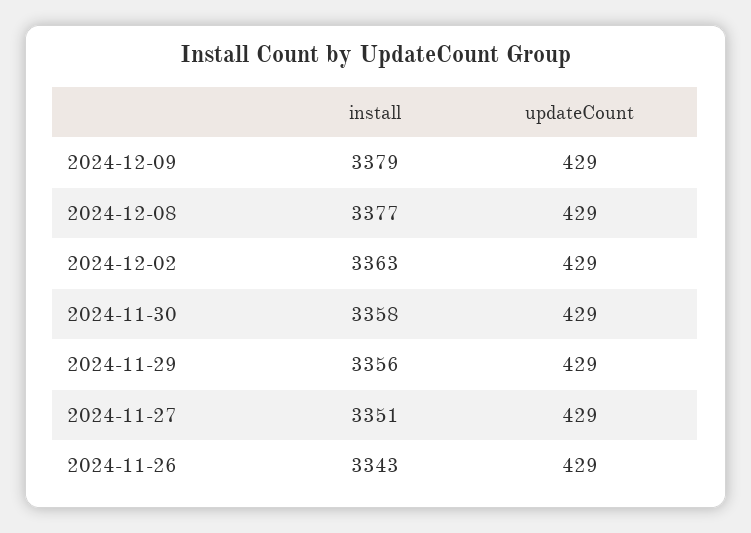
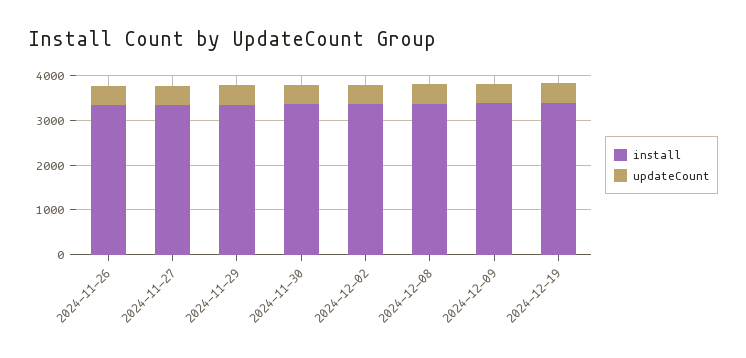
install, 2024-12-19: none -> 3400
updateCount, 2024-12-19: none -> 400

